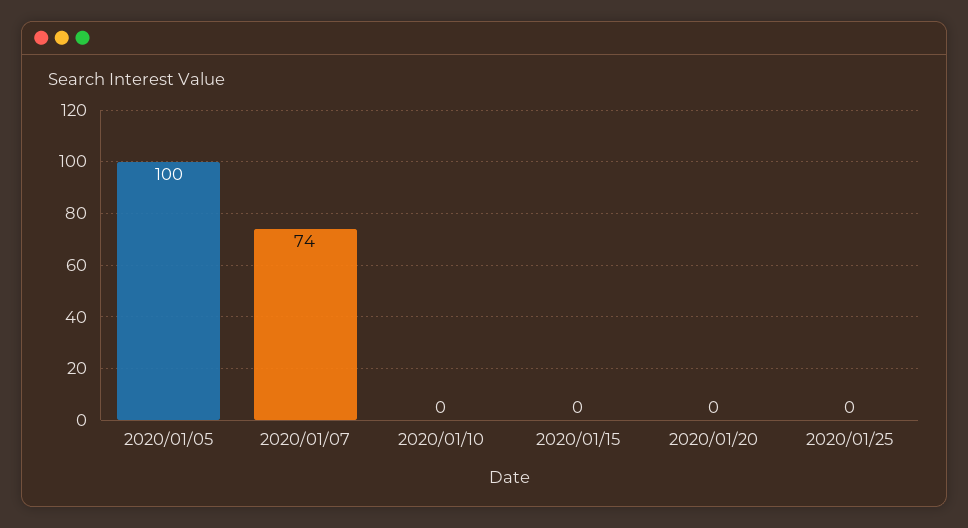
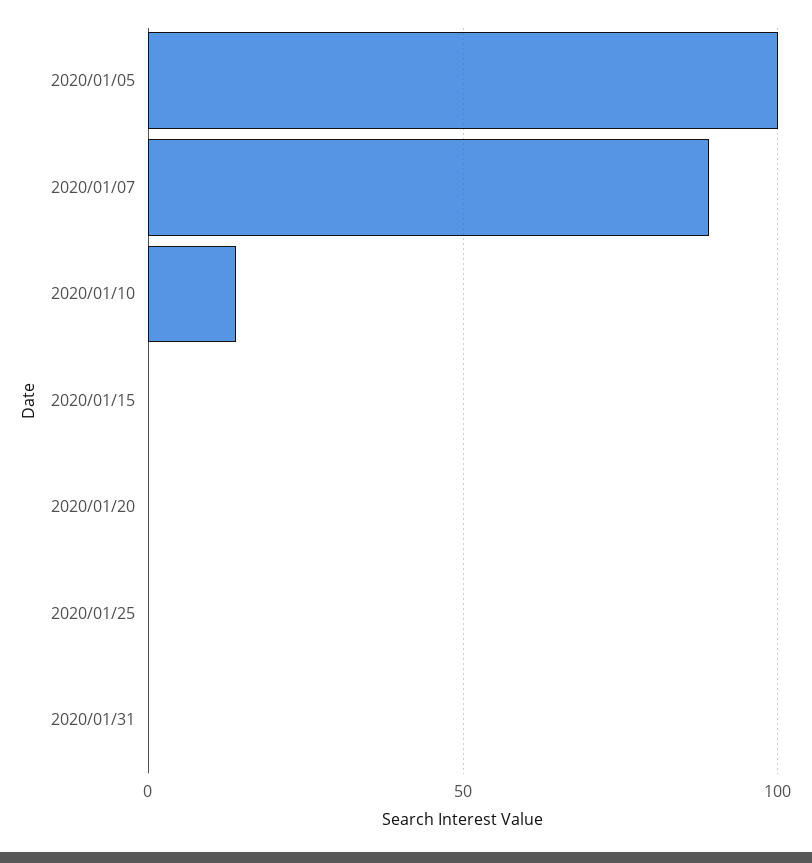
2020/01/07: 74 -> 90
2020/01/10: 0 -> 15
2020/01/31: none -> 0

